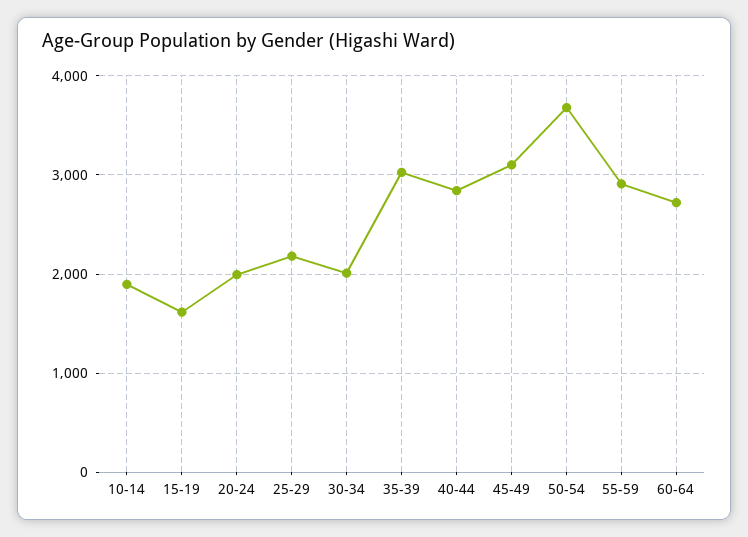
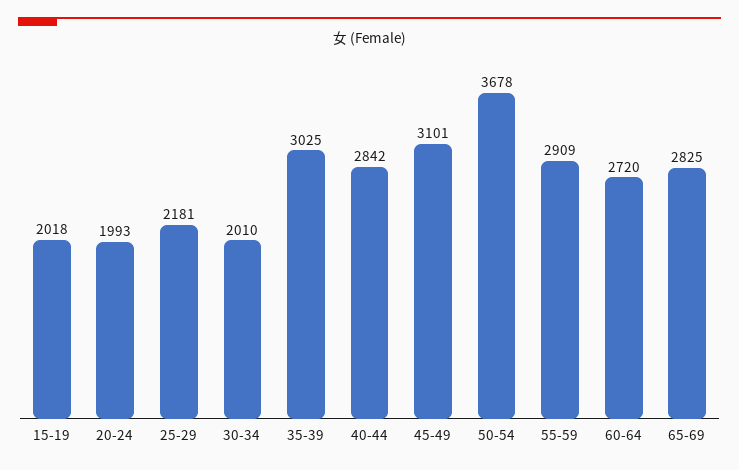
10-14: 1900 -> none
15-19: 1600 -> 2018
65-69: none -> 2825

